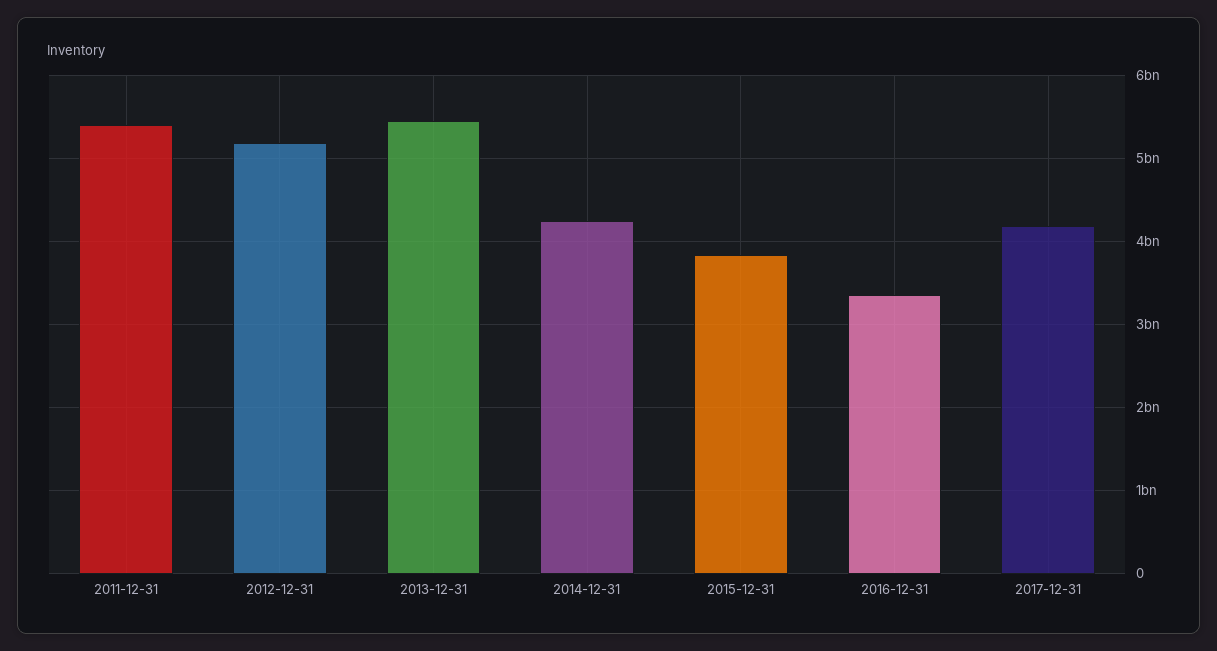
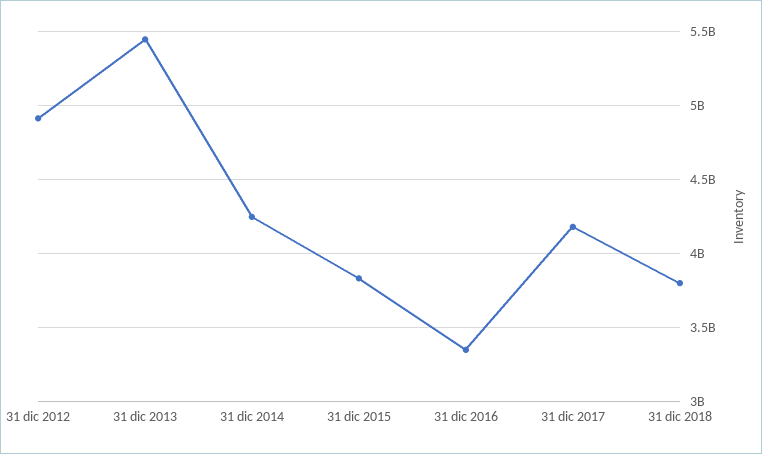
2011-12-31: 5400000000 -> none
2012-12-31: 5200000000 -> 4900000000
31 dic 2018: none -> 3800000000

